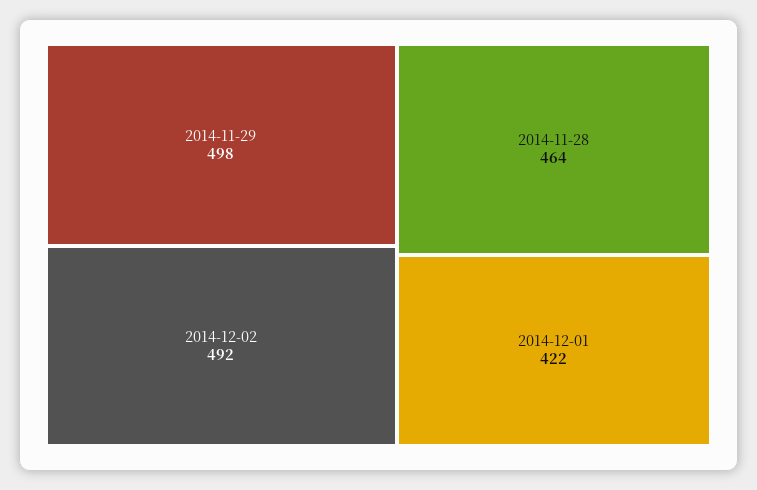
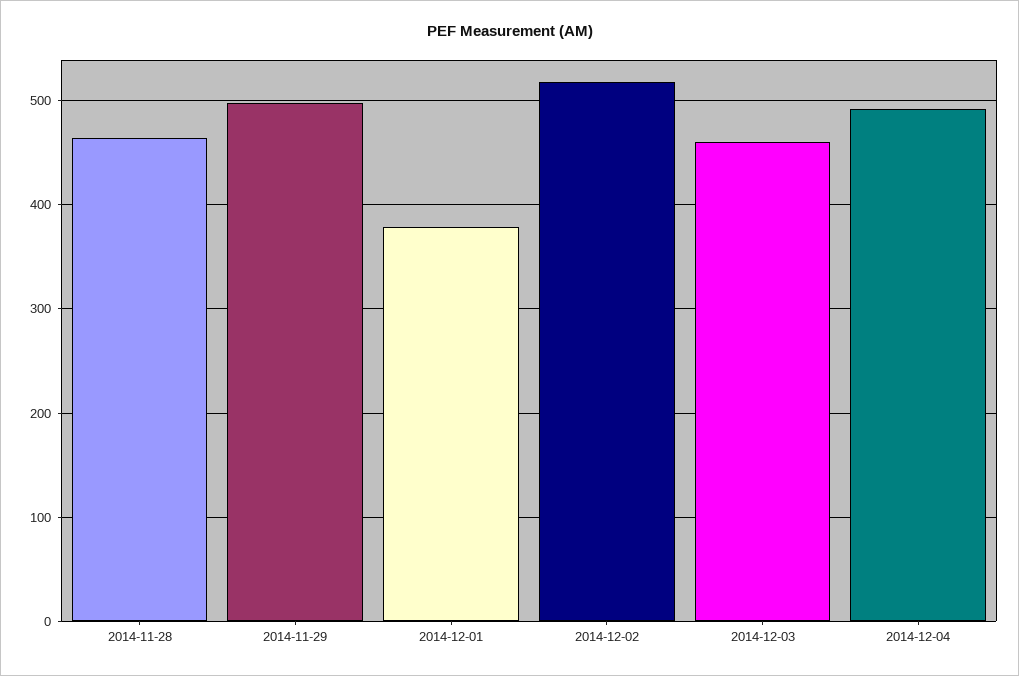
2014-12-02: 492 -> 520
2014-12-01: 422 -> 380
2014-12-03: none -> 460
2014-12-04: none -> 490

